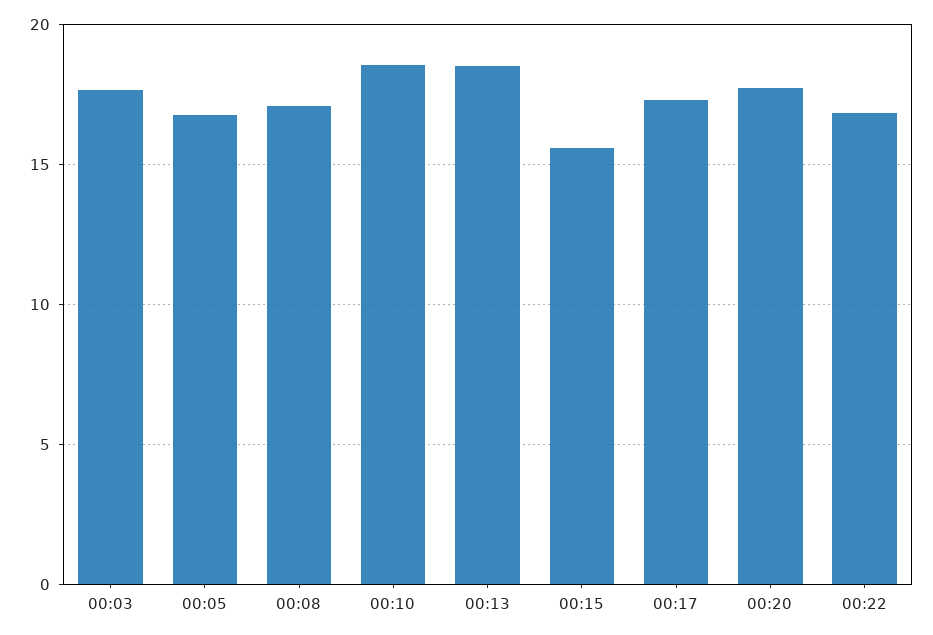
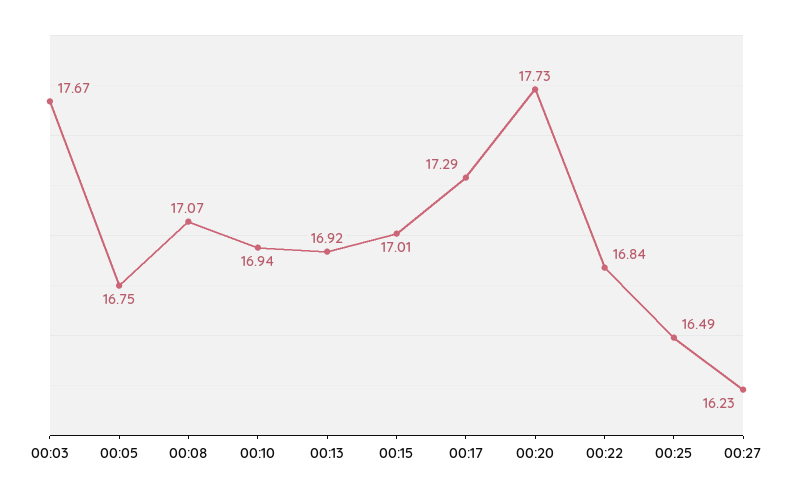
00:10: 18.5 -> 16.94
00:13: 18.5 -> 16.92
00:15: 15.5 -> 17.01
00:25: none -> 16.49
00:27: none -> 16.23

